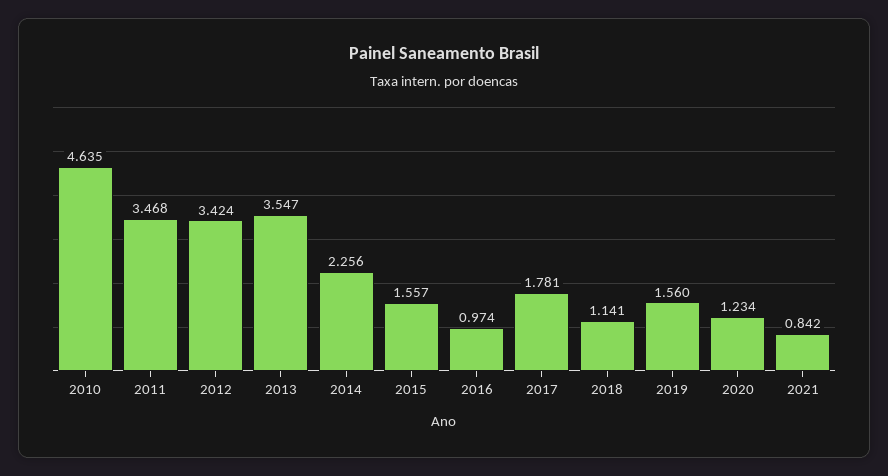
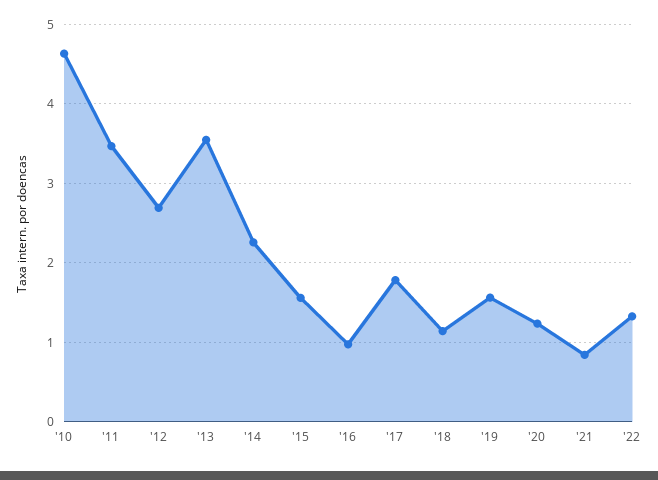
2012: 3.424 -> 2.7
'22: none -> 1.3

